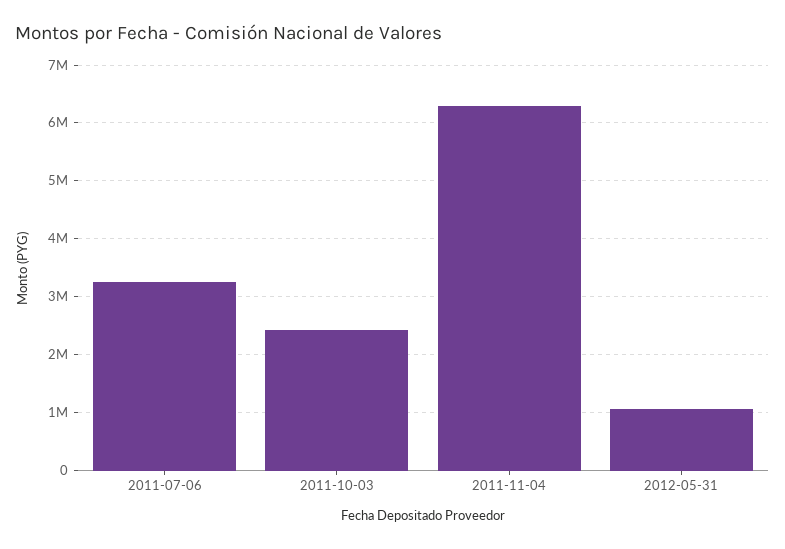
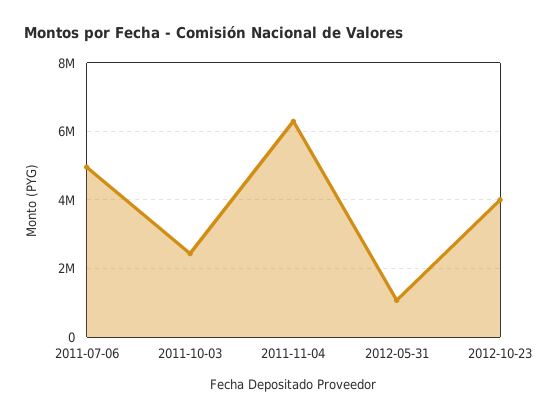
2011-07-06: 3200000 -> 5000000
2012-10-23: none -> 4000000

